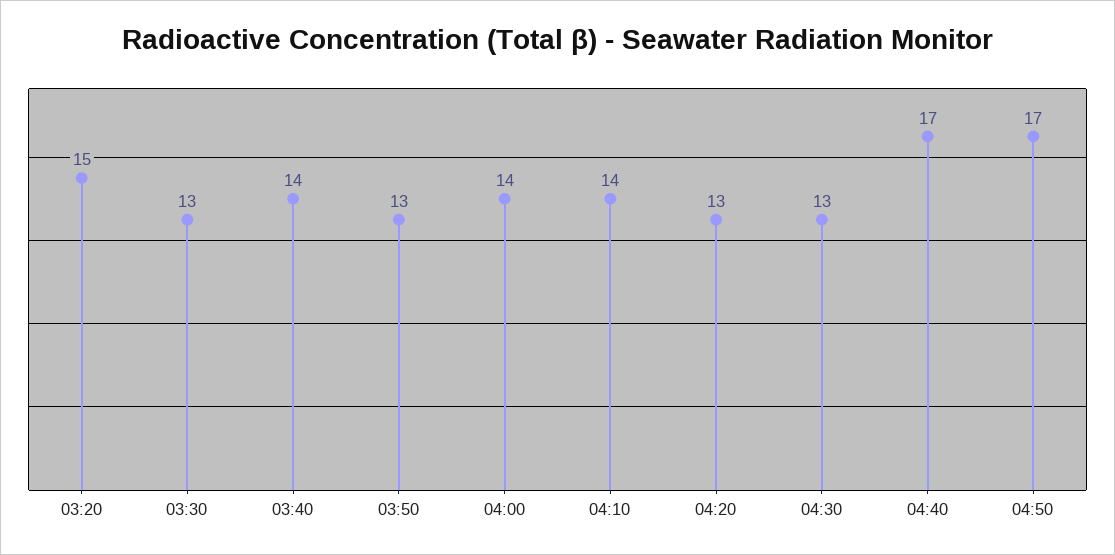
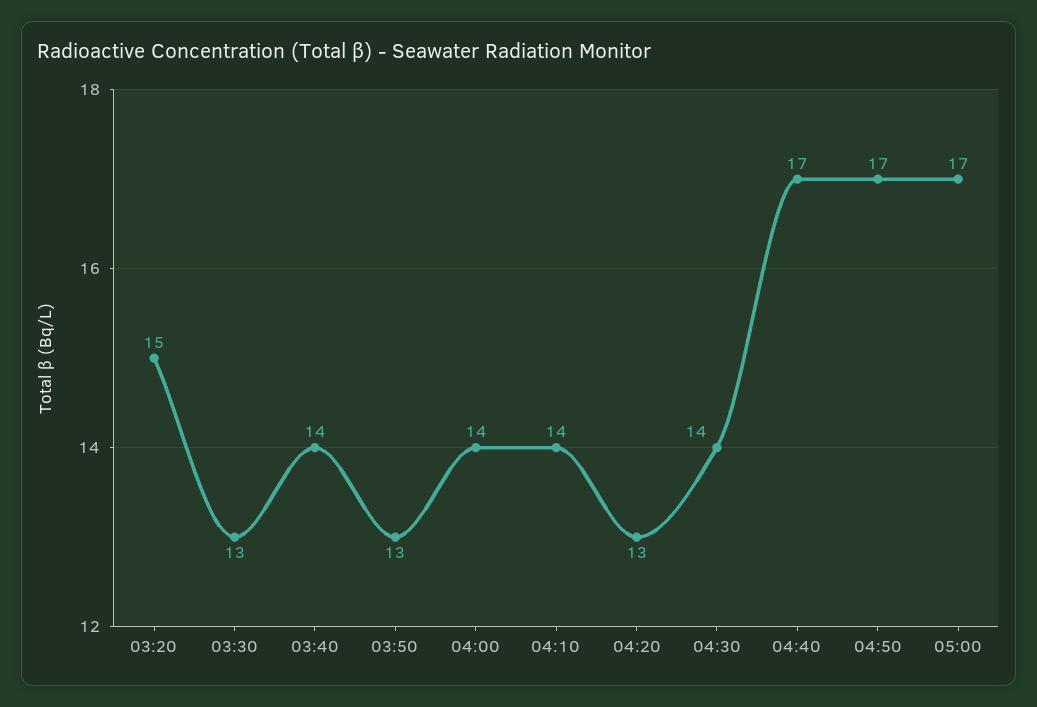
04:30: 13 -> 14
05:00: none -> 17

